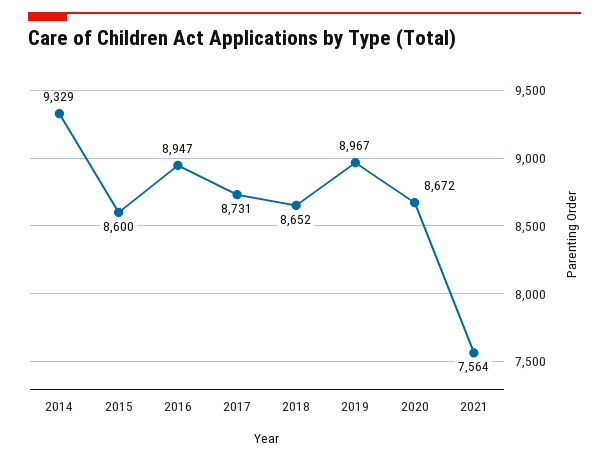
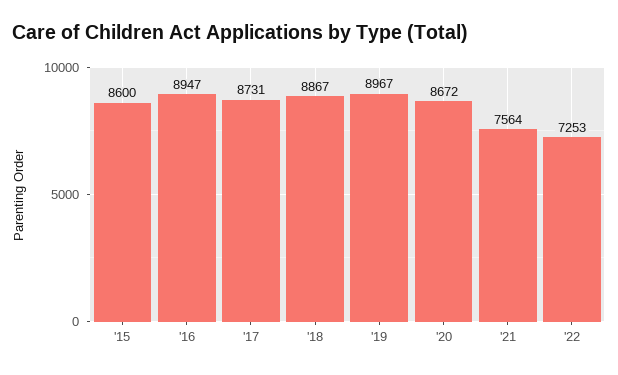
2014: 9329 -> none
2018: 8652 -> 8867
'22: none -> 7253

